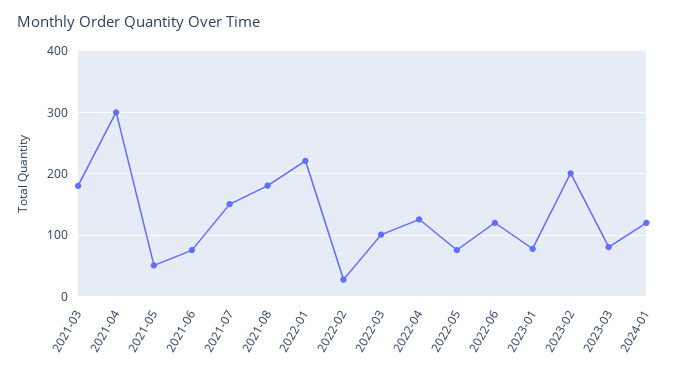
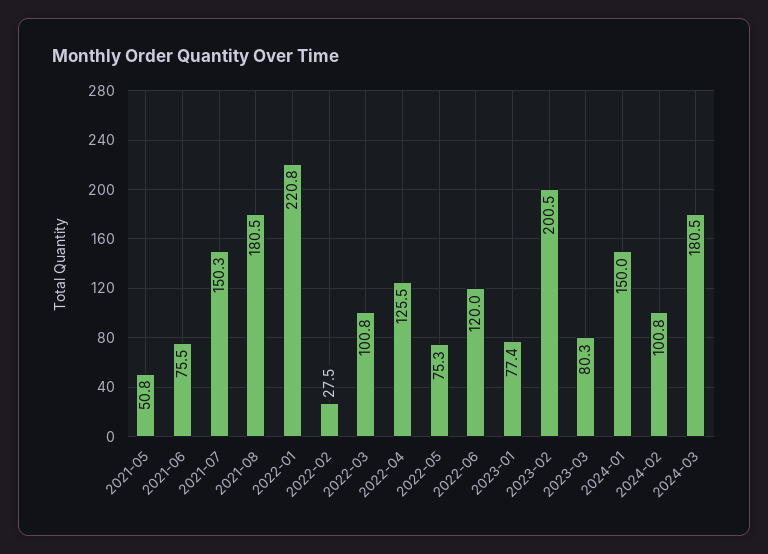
2021-03: 180 -> none
2021-04: 300 -> none
2024-01: 120 -> 150
2024-02: none -> 100.8
2024-03: none -> 180.5

